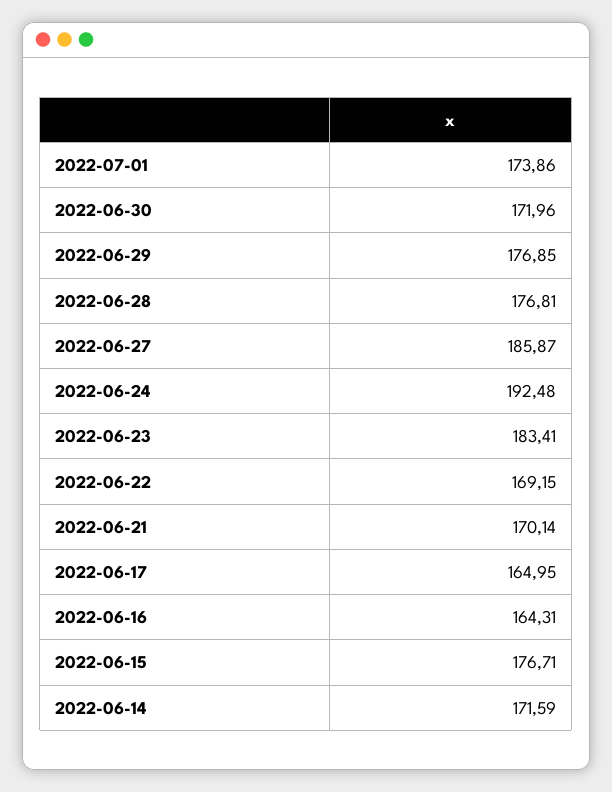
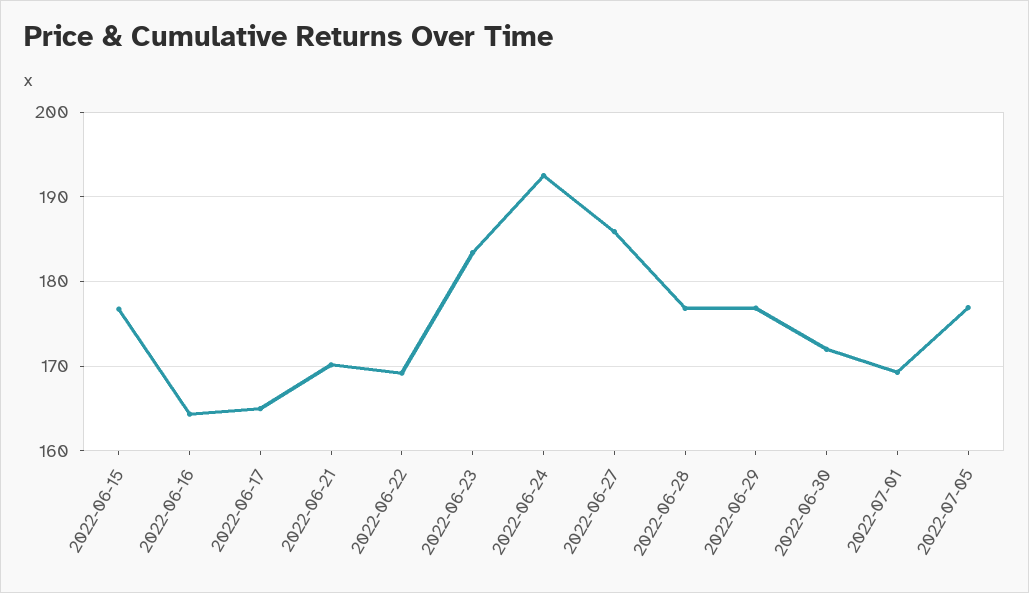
2022-07-01: 173.86 -> 169
2022-06-14: 171.59 -> none
2022-07-05: none -> 177

